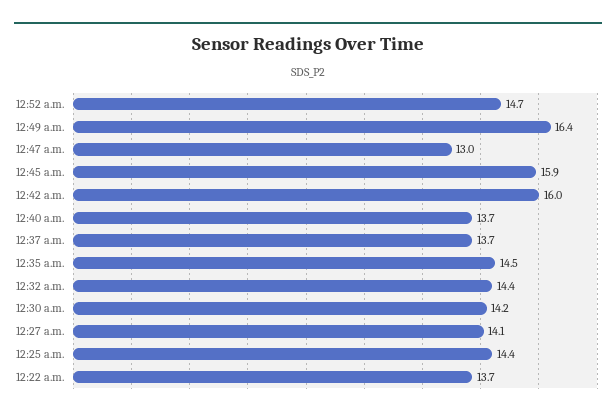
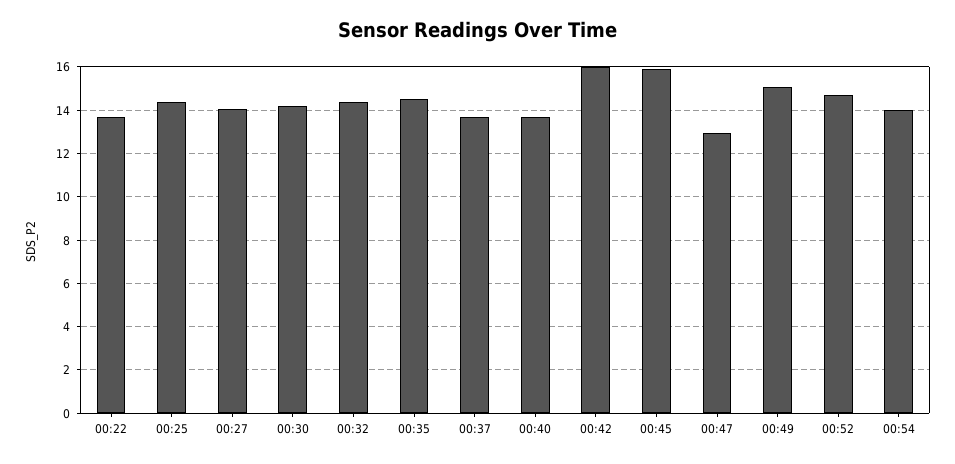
12:49 a.m.: 16.4 -> 15
00:54: none -> 14

